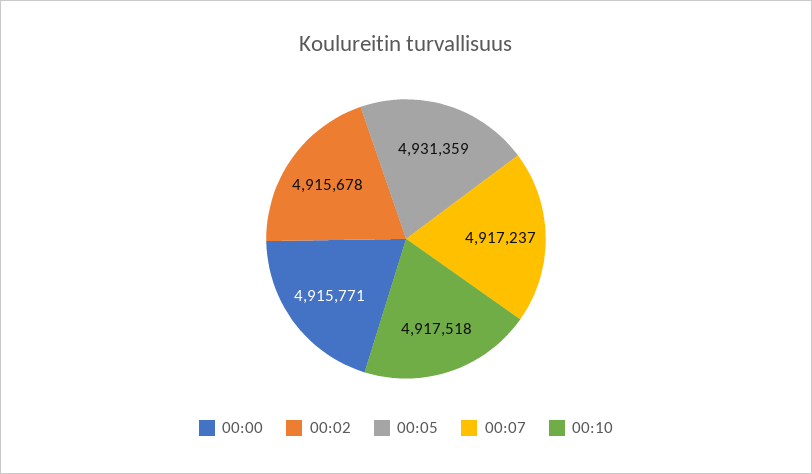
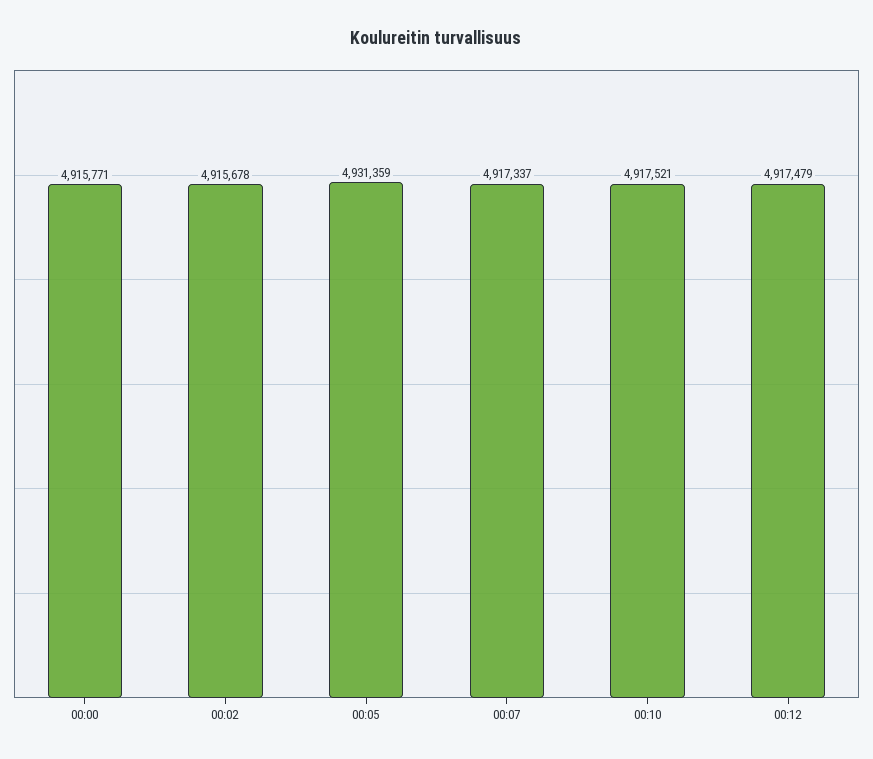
00:07: 4917237 -> 4917337
00:10: 4917518 -> 4917521
00:12: none -> 4917479

